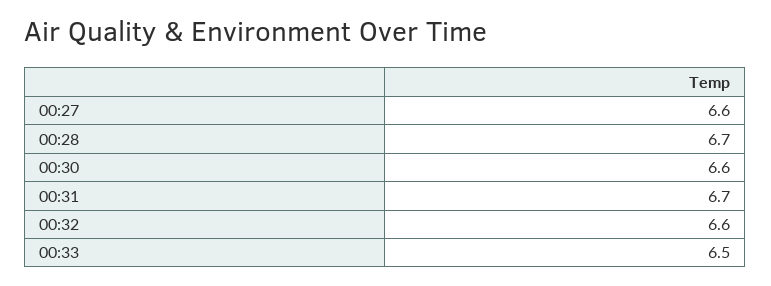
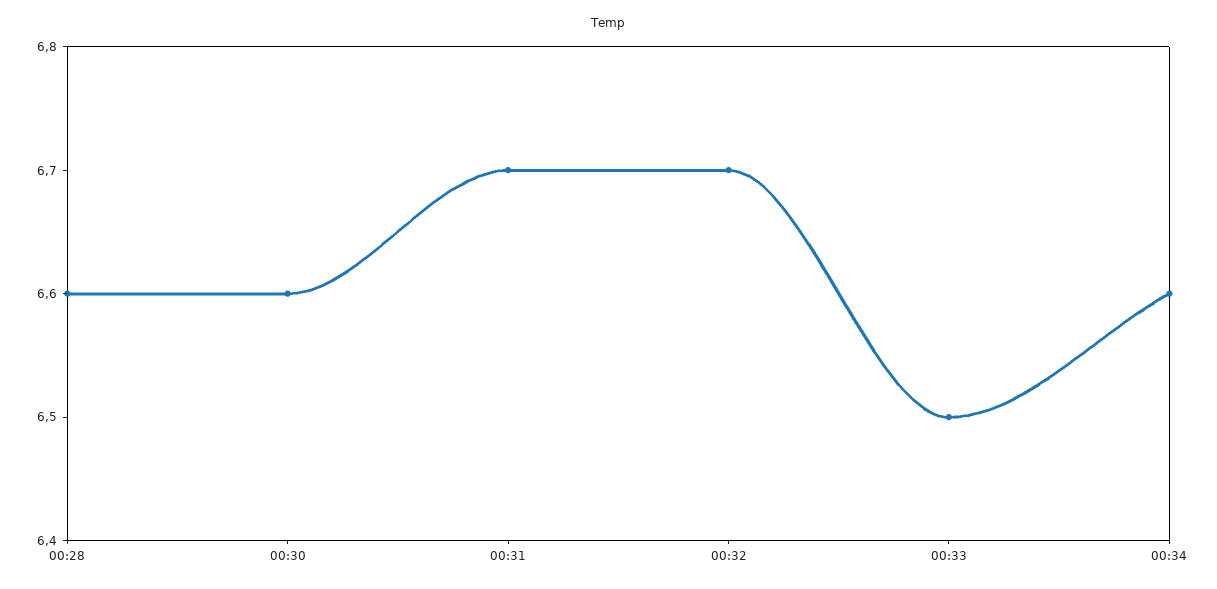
00:27: 6.6 -> none
00:28: 6.7 -> 6.6
00:32: 6.6 -> 6.7
00:34: none -> 6.6

